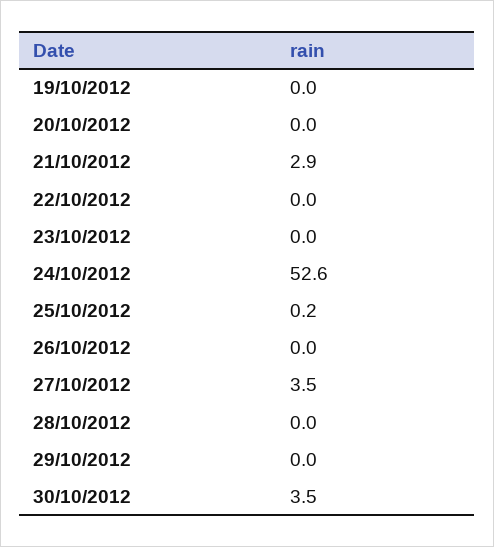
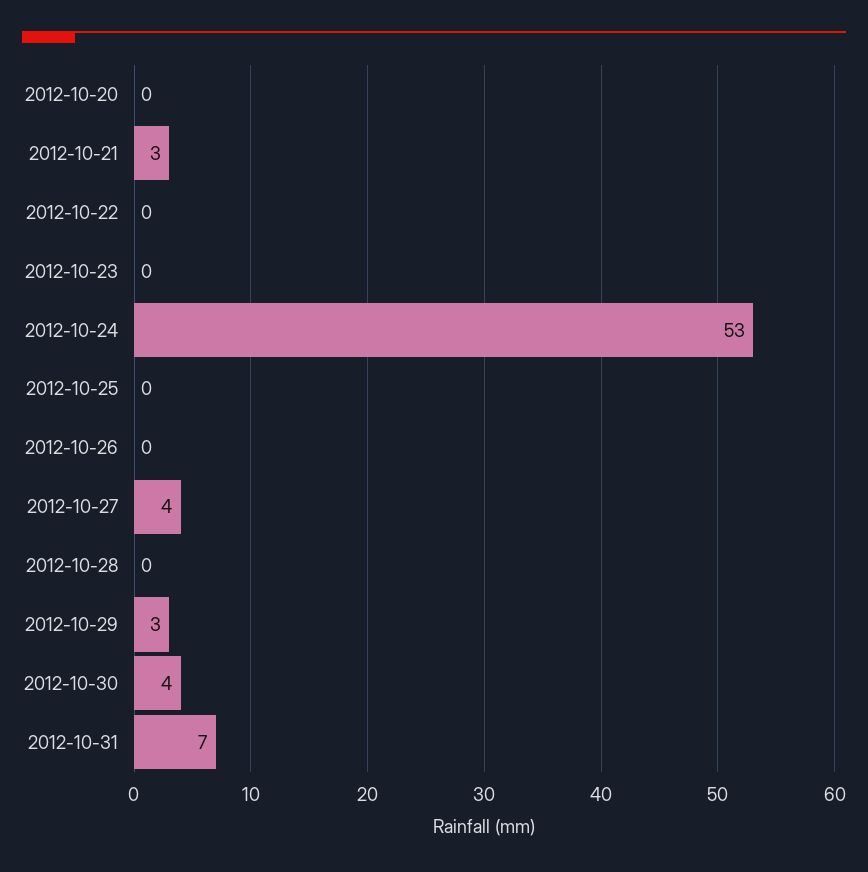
19/10/2012: 0 -> none
29/10/2012: 0 -> 3
2012-10-31: none -> 7

